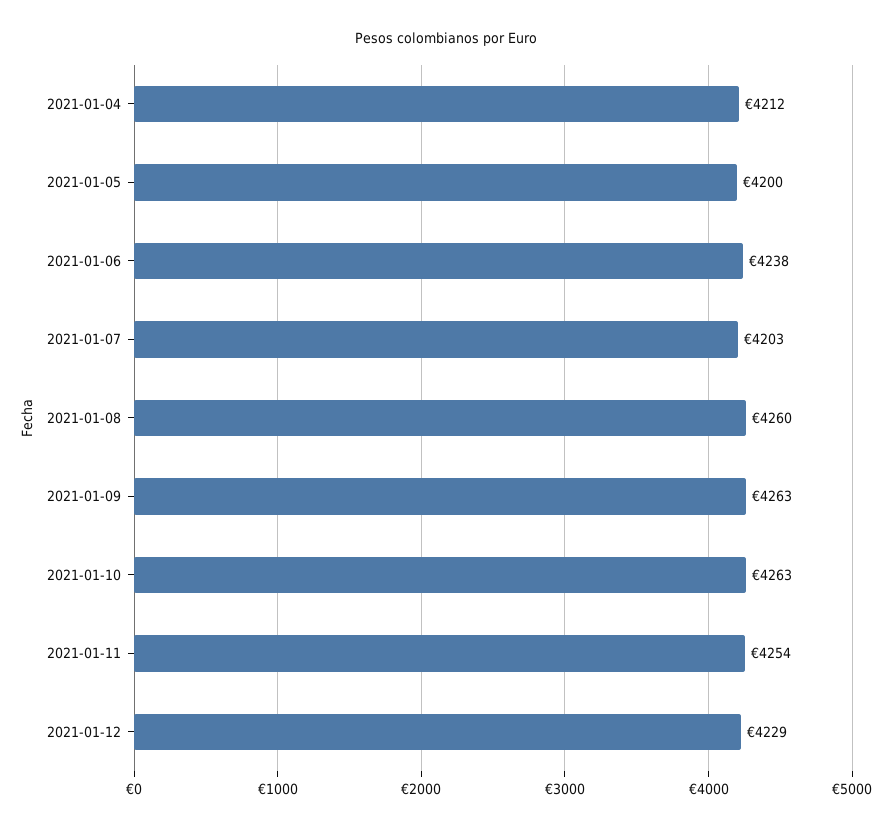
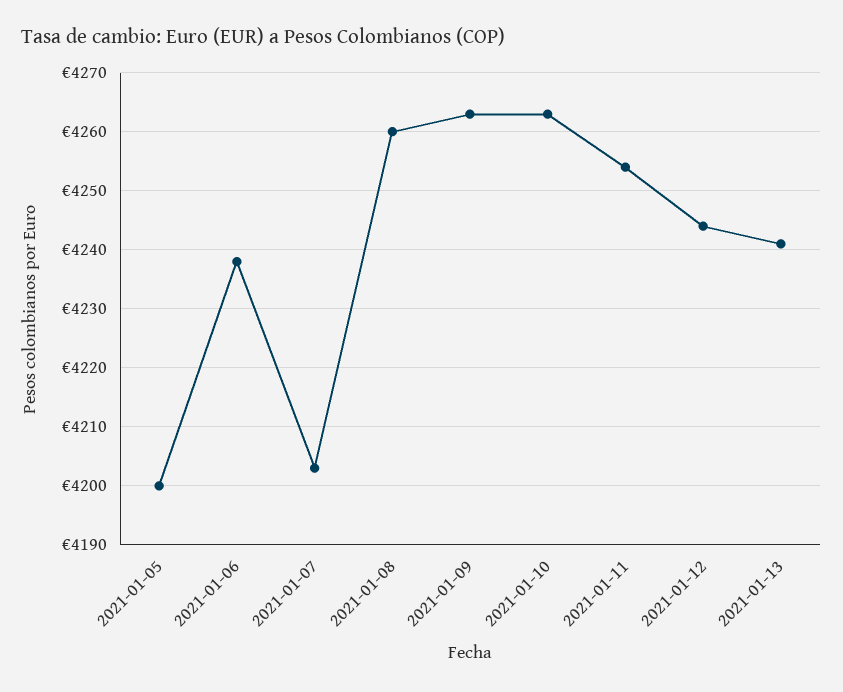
2021-01-04: 4212 -> none
2021-01-12: 4229 -> 4245
2021-01-13: none -> 4240

